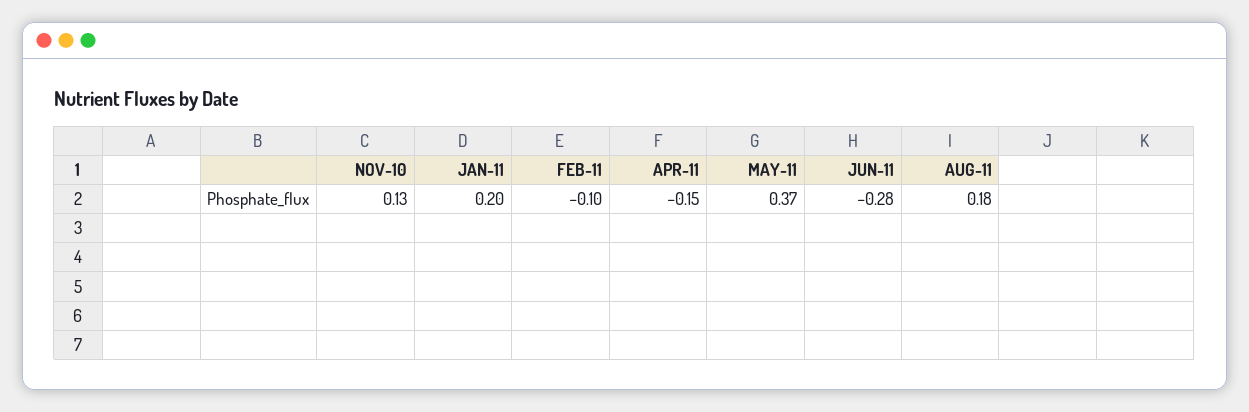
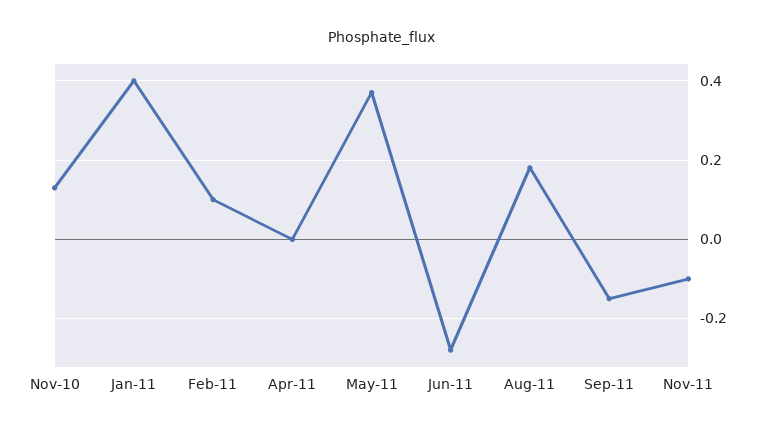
JAN-11: 0.2 -> 0.4
FEB-11: -0.1 -> 0.1
APR-11: -0.15 -> 0
Sep-11: none -> -0.15
Nov-11: none -> -0.1

